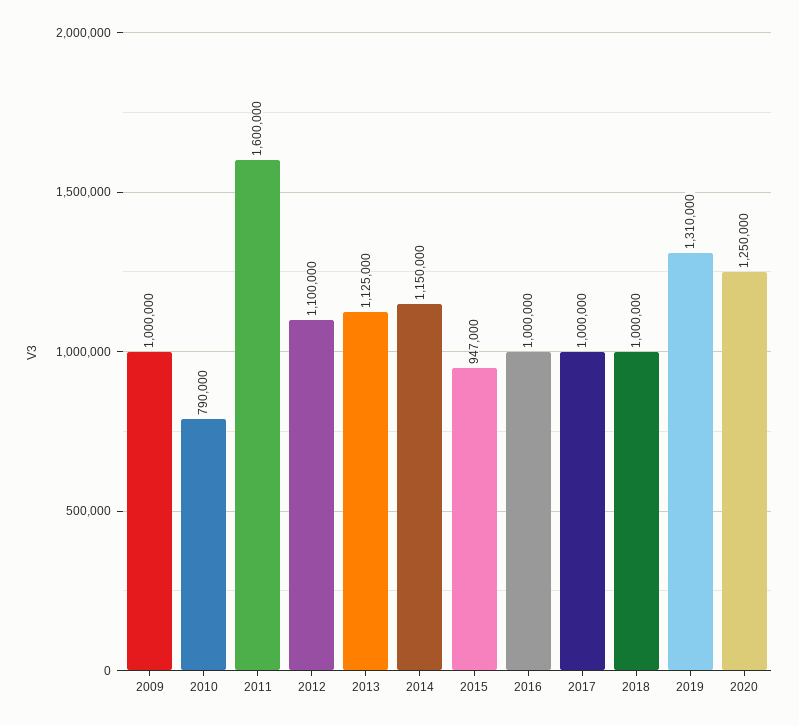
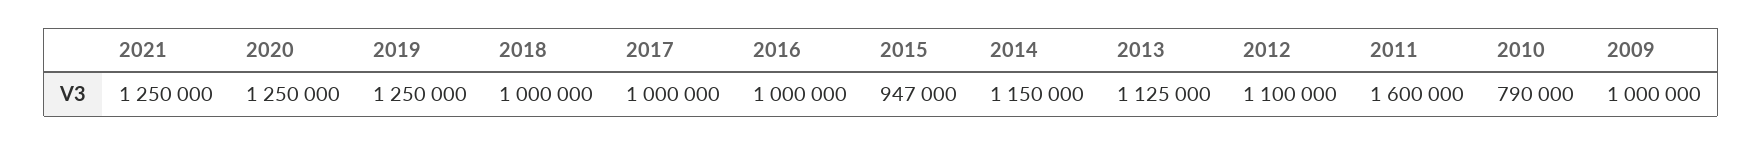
2019: 1310000 -> 1250000
2021: none -> 1250000

